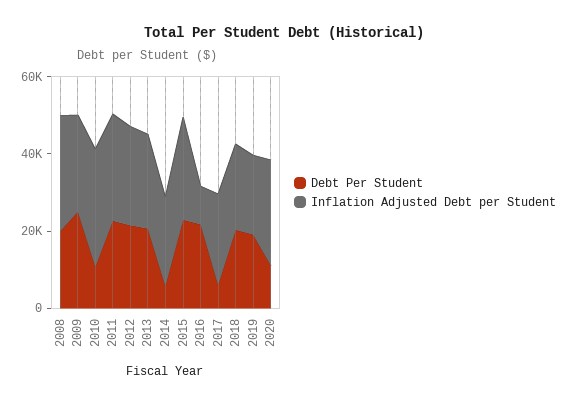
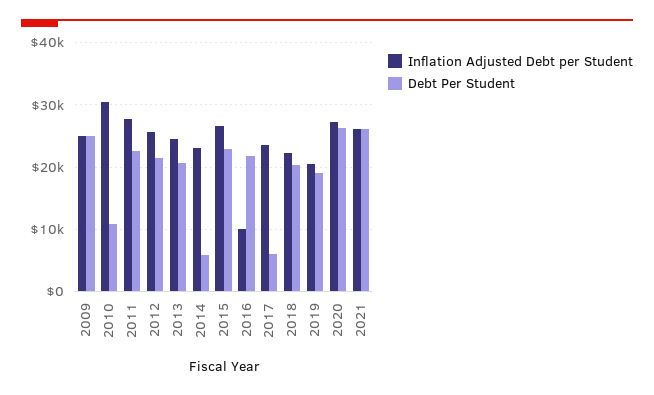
Debt Per Student, 2008: 20000 -> none
Inflation Adjusted Debt per Student, 2008: 30000 -> none
Debt Per Student, 2020: 10000 -> 26000
Inflation Adjusted Debt per Student, 2021: none -> 26000
Debt Per Student, 2021: none -> 26000

